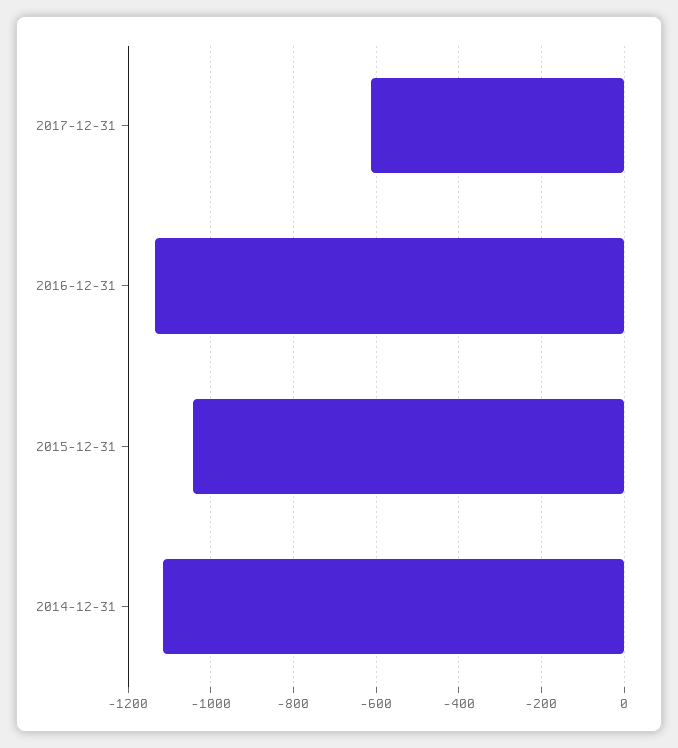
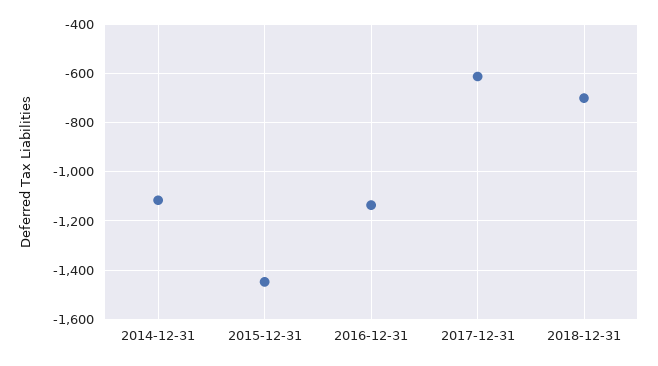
2015-12-31: -1040 -> -1450
2018-12-31: none -> -700

